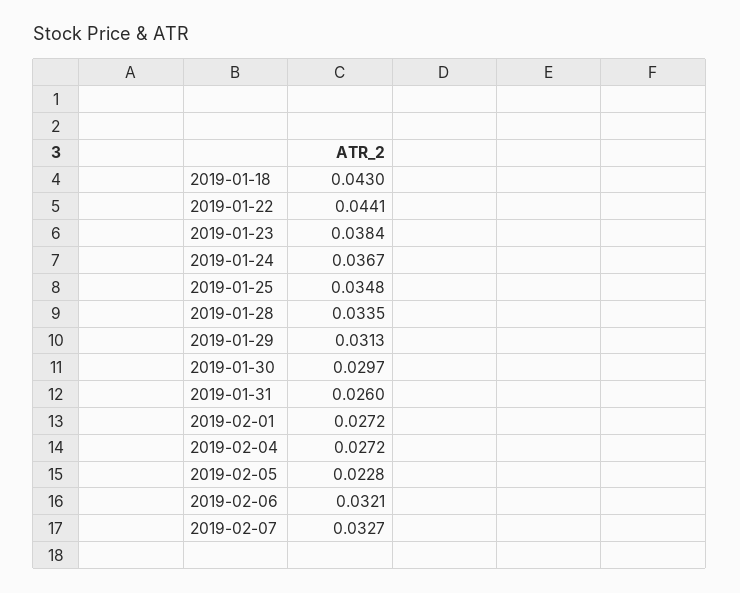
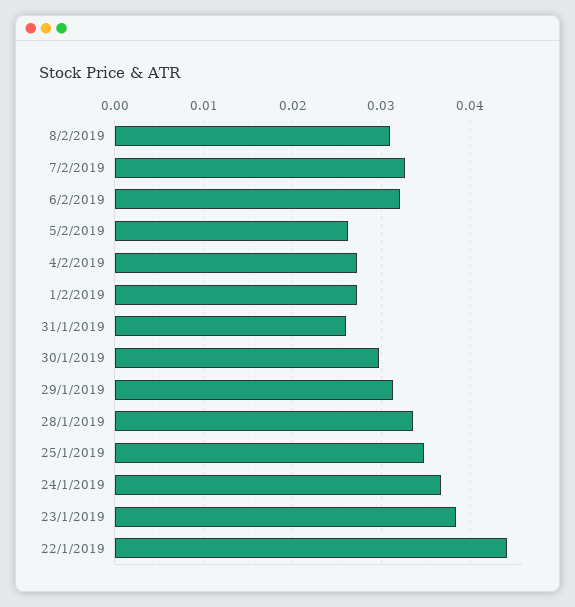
2019-01-18: 0.043 -> none
2019-02-05: 0.0228 -> 0.026
8/2/2019: none -> 0.031

